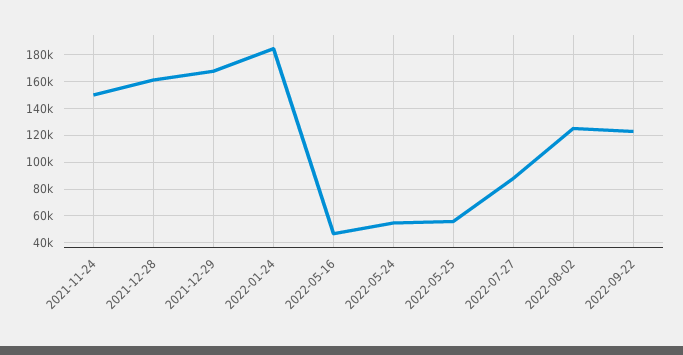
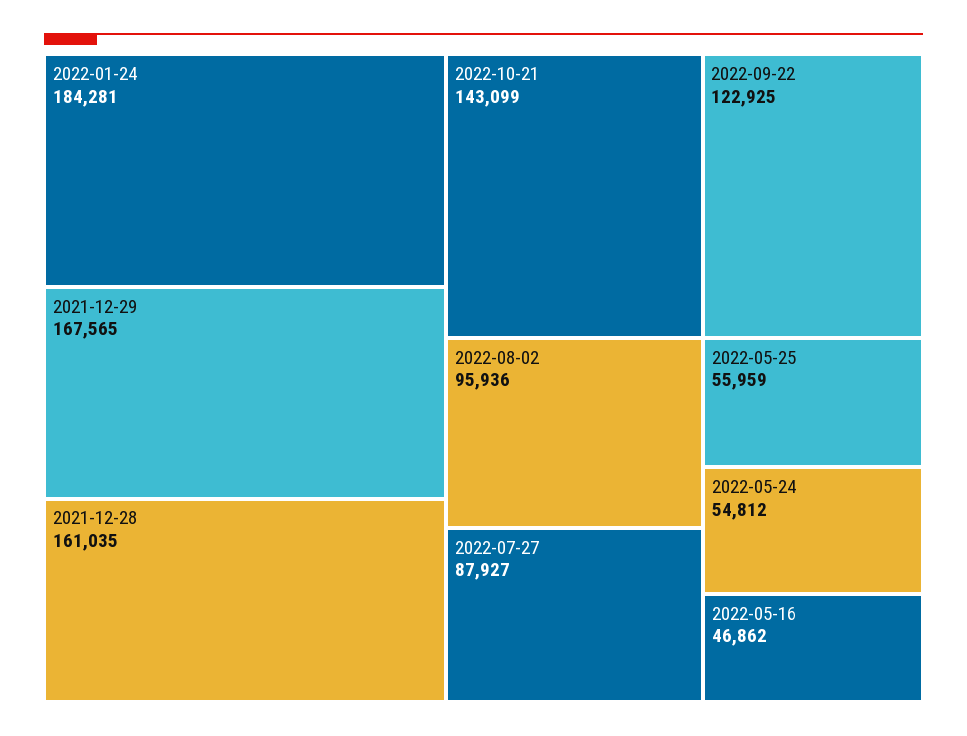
2021-11-24: 150000 -> none
2022-08-02: 125000 -> 95936
2022-10-21: none -> 143099

